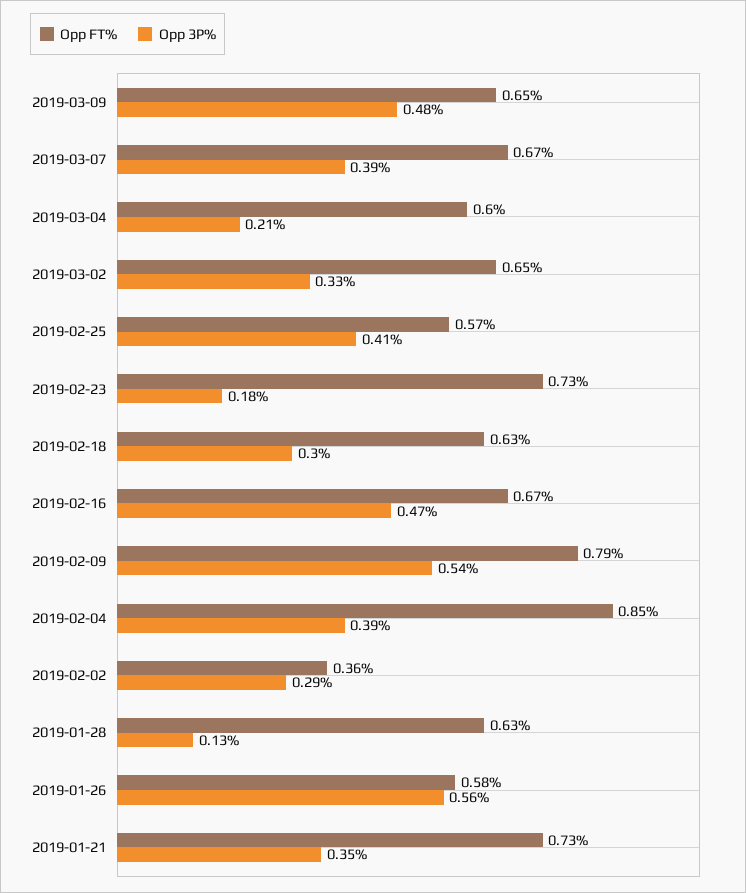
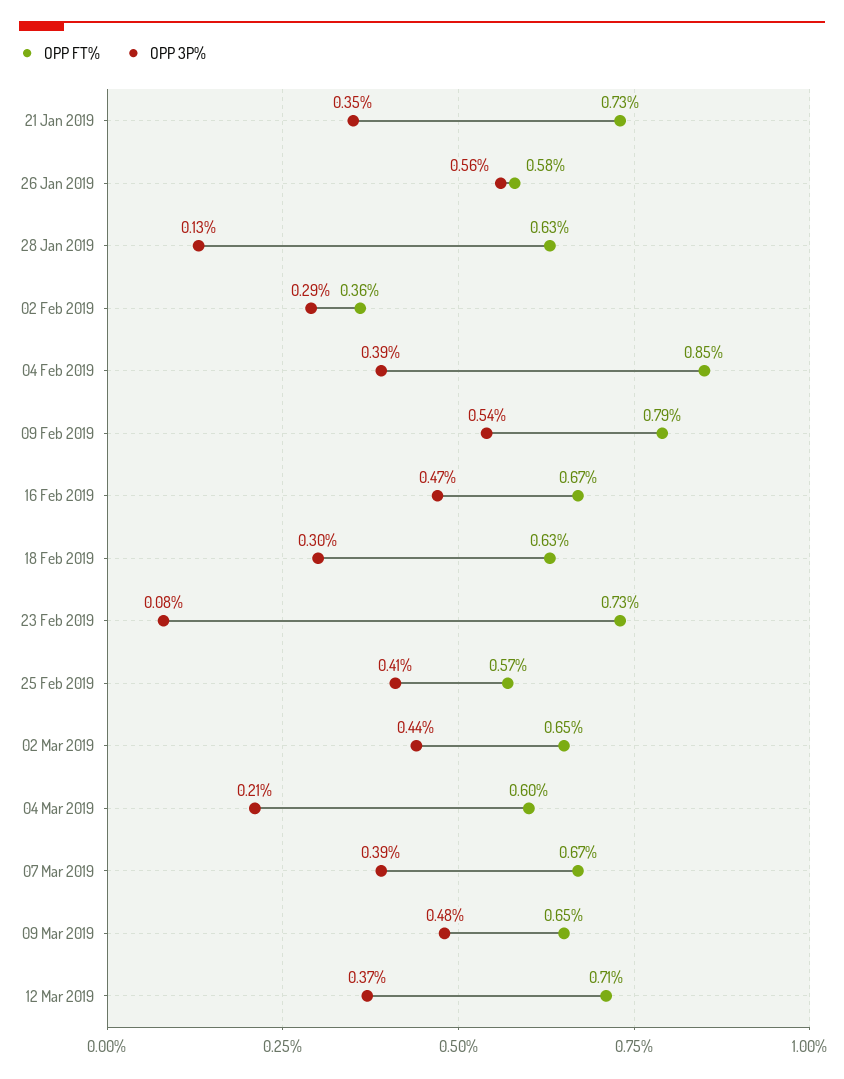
Opp 3P%, 2019-03-02: 0.33 -> 0.44
Opp 3P%, 2019-02-23: 0.18 -> 0.08
Opp FT%, 12 Mar 2019: none -> 0.71
Opp 3P%, 12 Mar 2019: none -> 0.37

